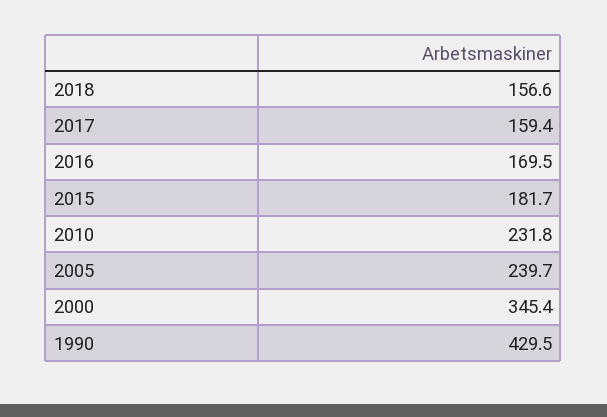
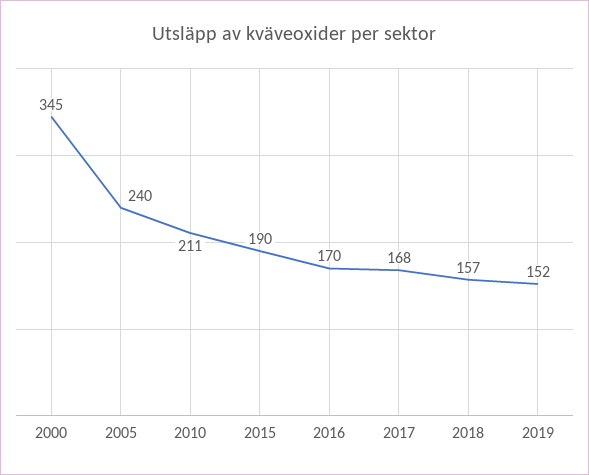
2017: 159.4 -> 168
2015: 181.7 -> 190
2010: 231.8 -> 211
1990: 429.5 -> none
2019: none -> 152

